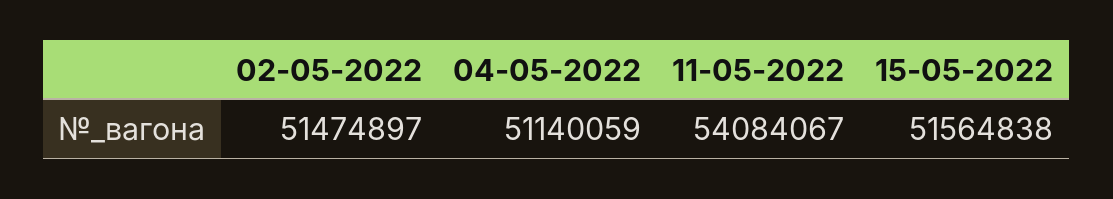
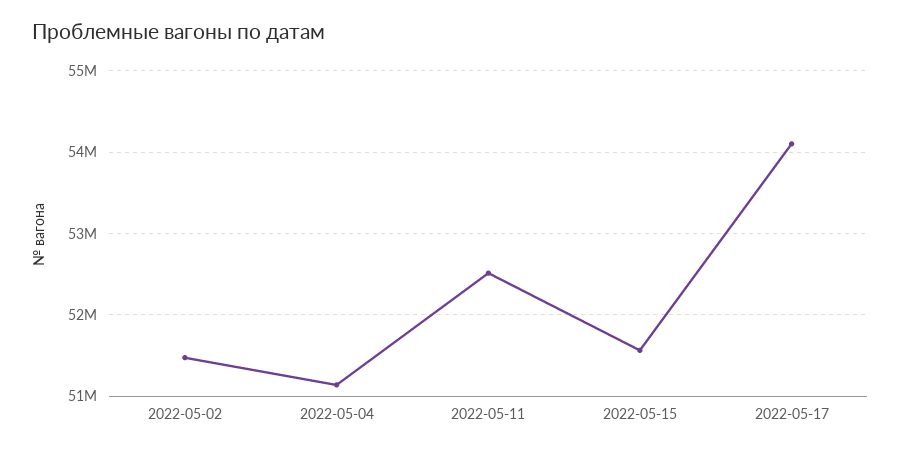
11-05-2022: 54084067 -> 52500000
2022-05-17: none -> 54100000

